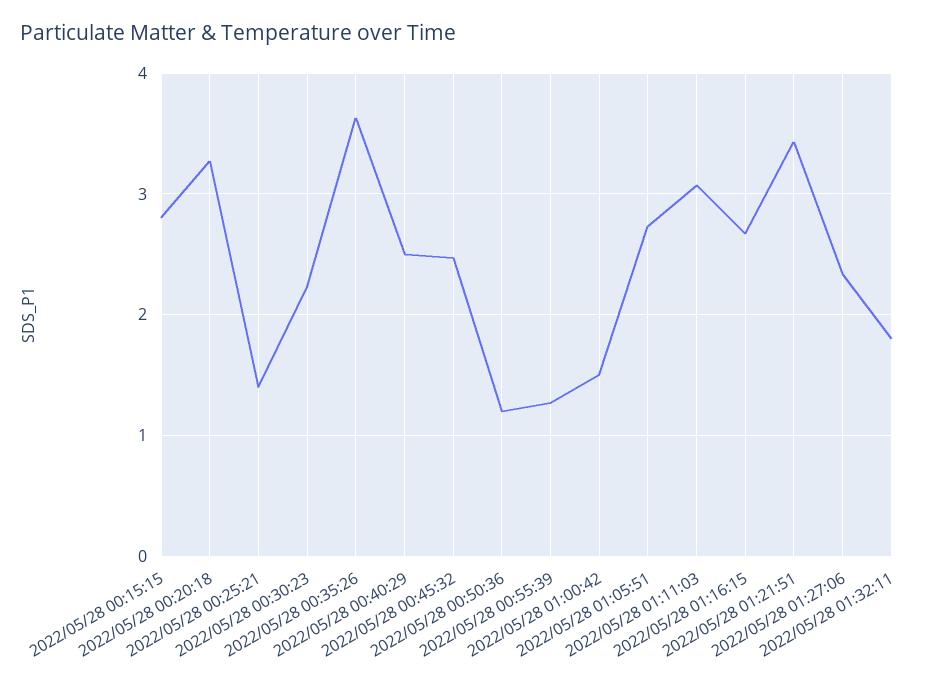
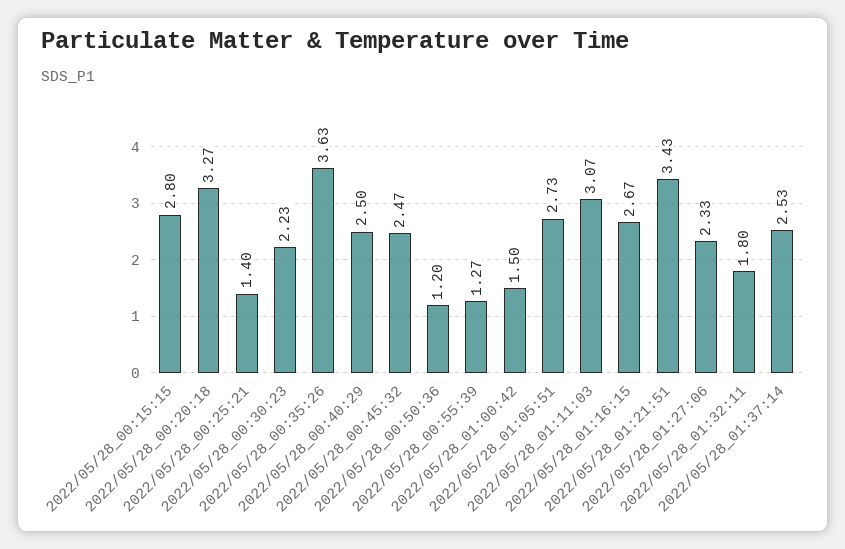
2022/05/28_01:37:14: none -> 2.53

